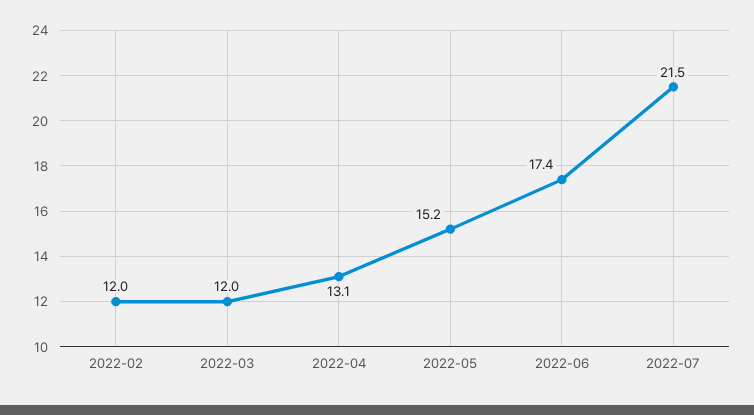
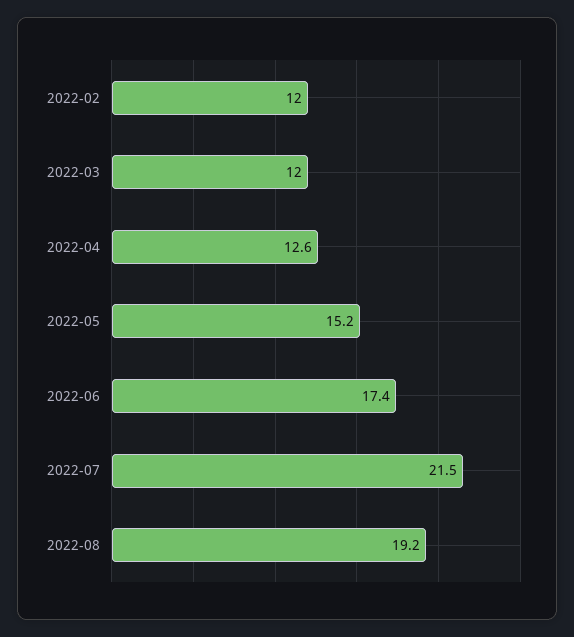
2022-04: 13.1 -> 12.6
2022-08: none -> 19.2

